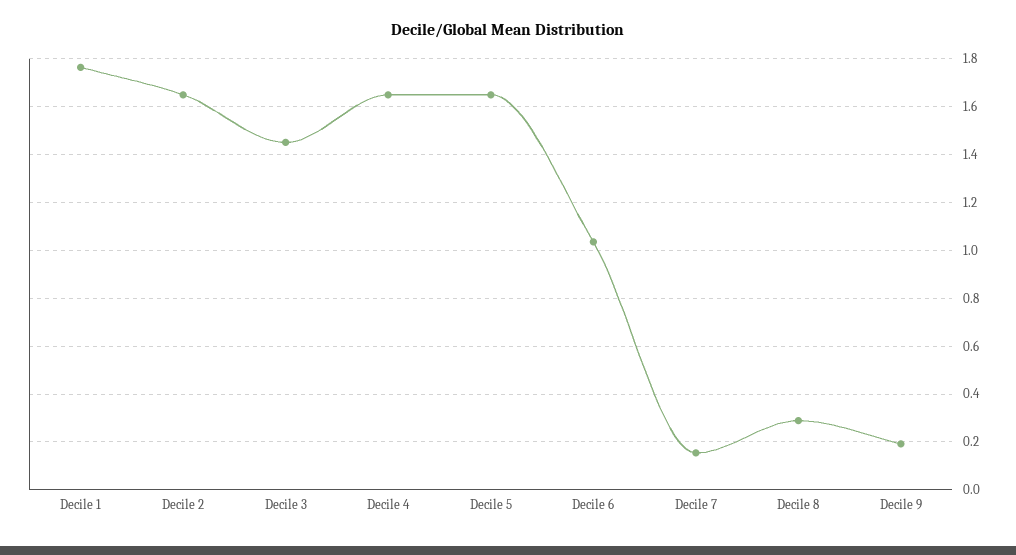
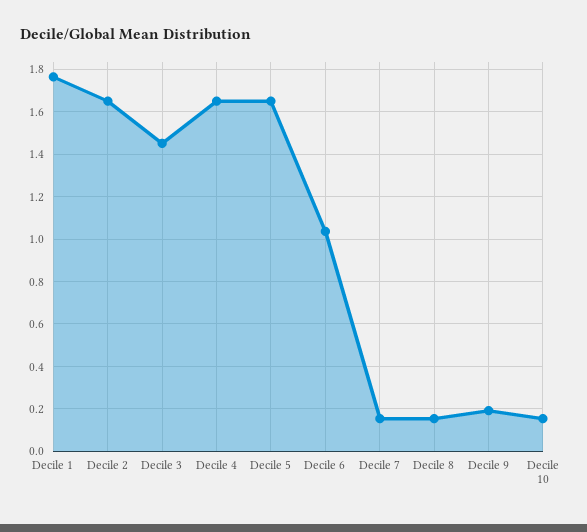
Decile 8: 0.3 -> 0.15
Decile 10: none -> 0.15

